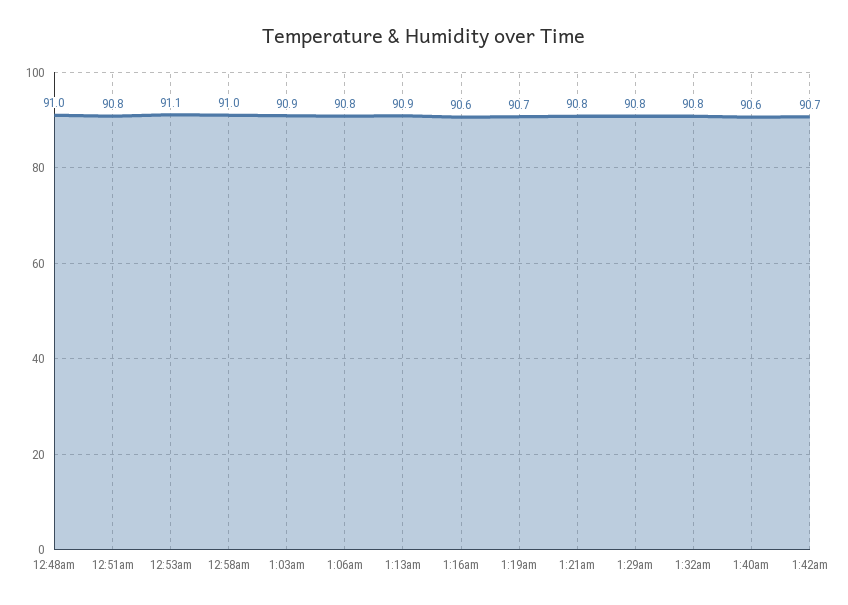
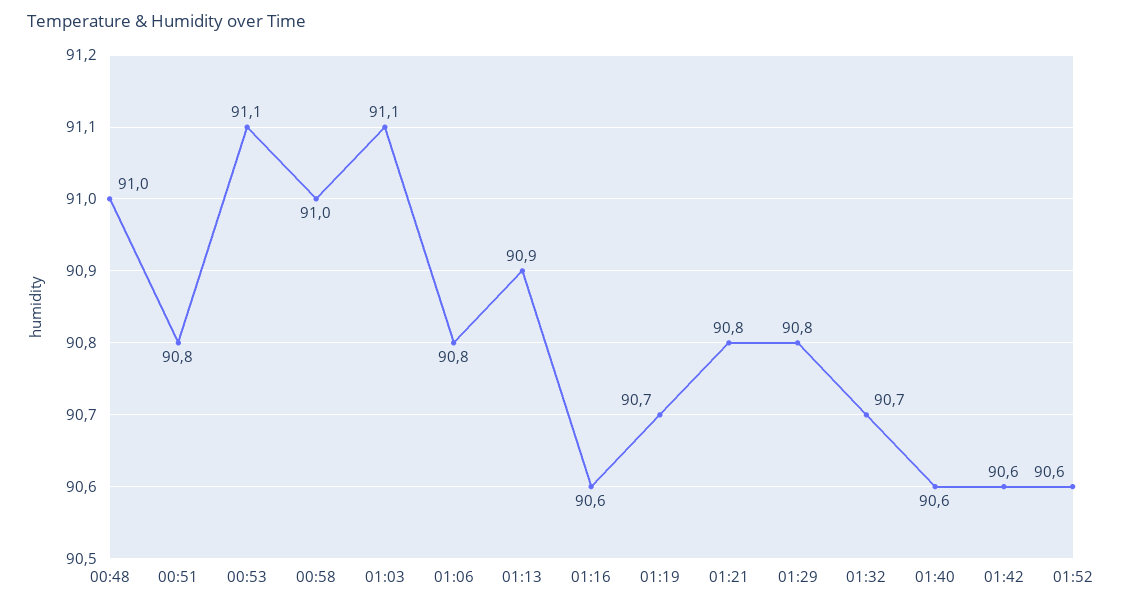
1:03am: 90.9 -> 91.1
1:32am: 90.8 -> 90.7
1:42am: 90.7 -> 90.6
01:52: none -> 90.6

